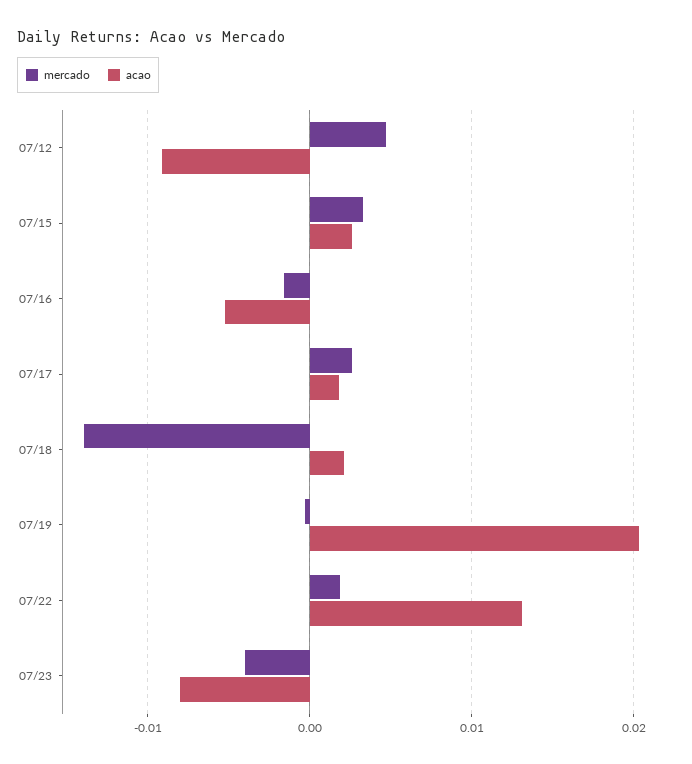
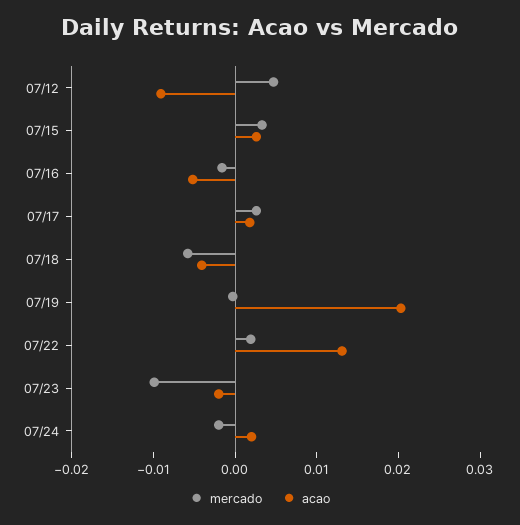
mercado, 07/18: -0.014 -> -0.006
acao, 07/18: 0.002 -> -0.004
mercado, 07/23: -0.004 -> -0.01
acao, 07/23: -0.008 -> -0.002
mercado, 07/24: none -> -0.002
acao, 07/24: none -> 0.002

